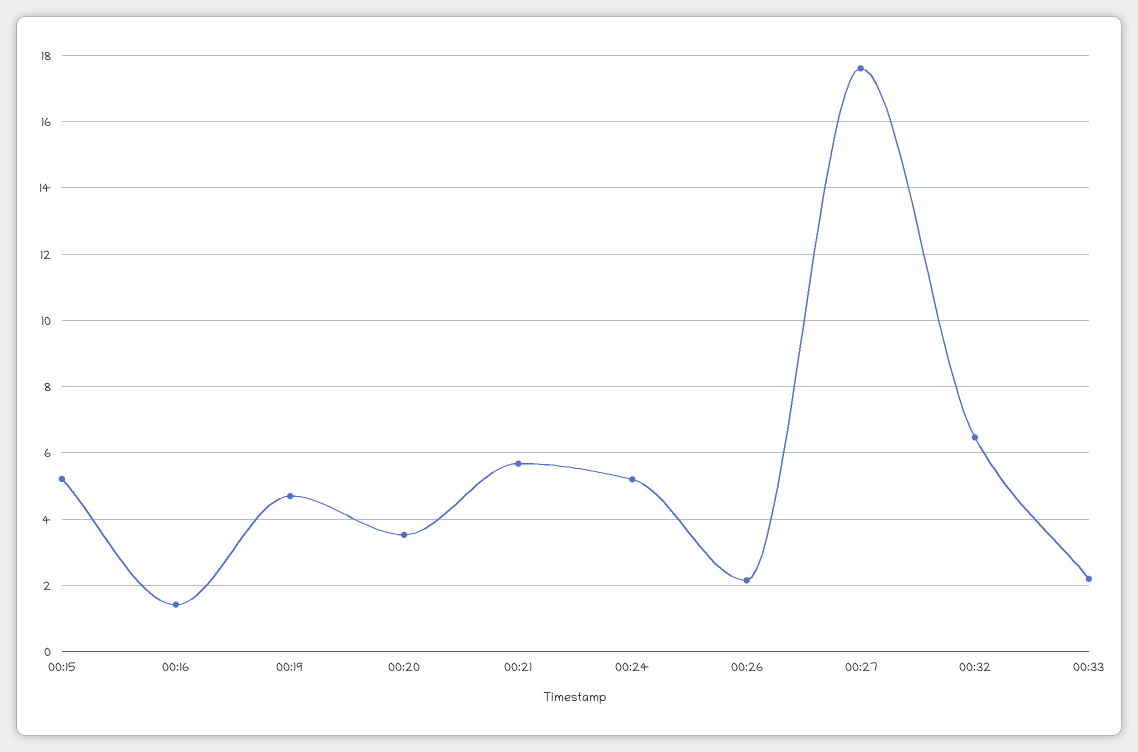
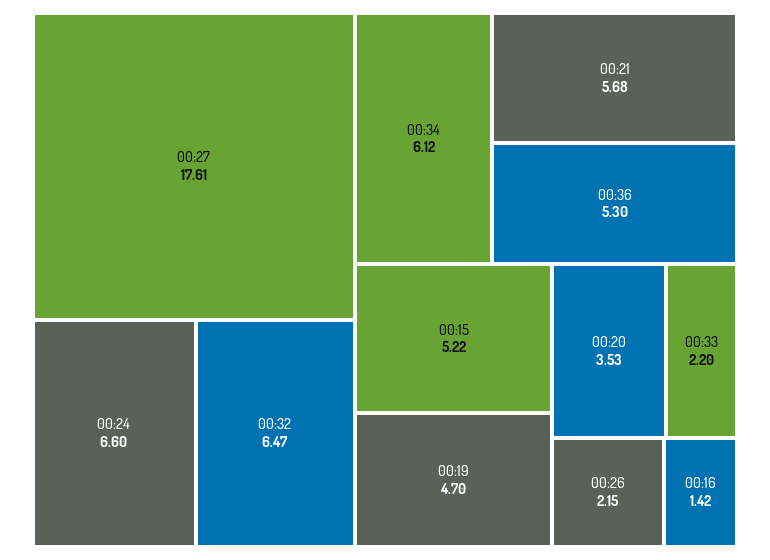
00:24: 5.2 -> 6.6
00:34: none -> 6.12
00:36: none -> 5.3

